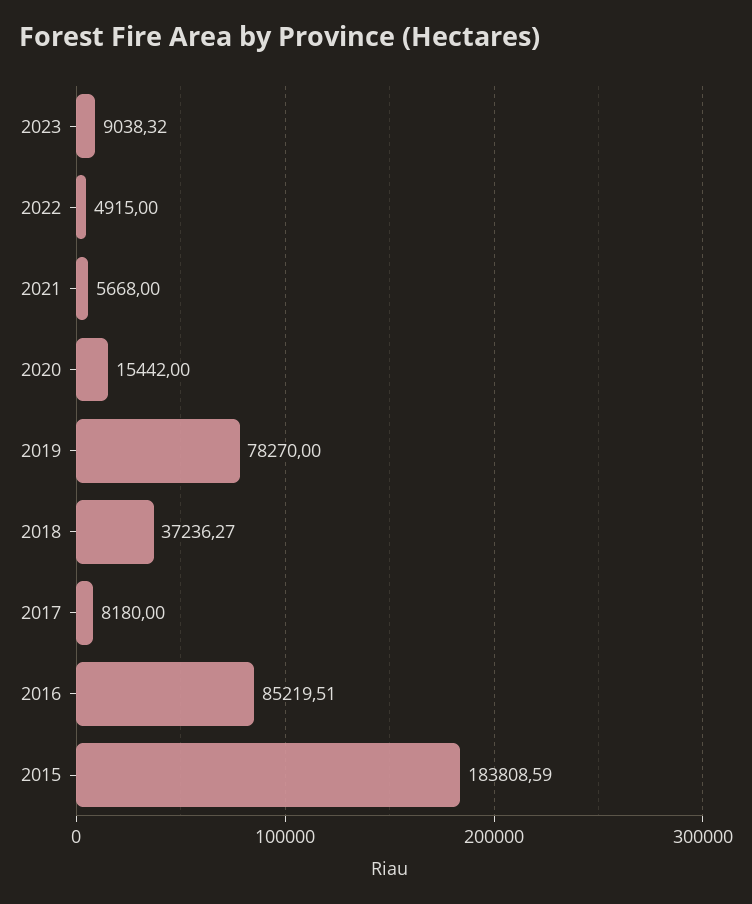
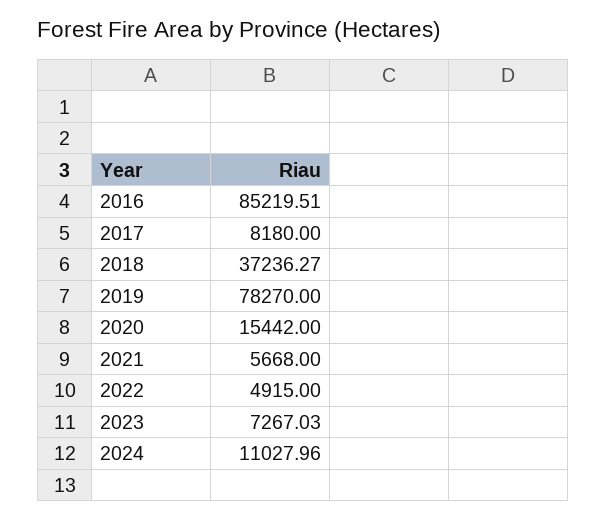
2023: 9038.32 -> 7267.03
2015: 183808.59 -> none
2024: none -> 11027.96

